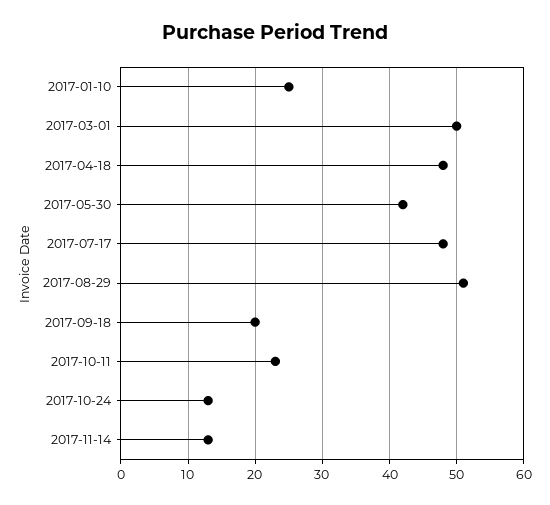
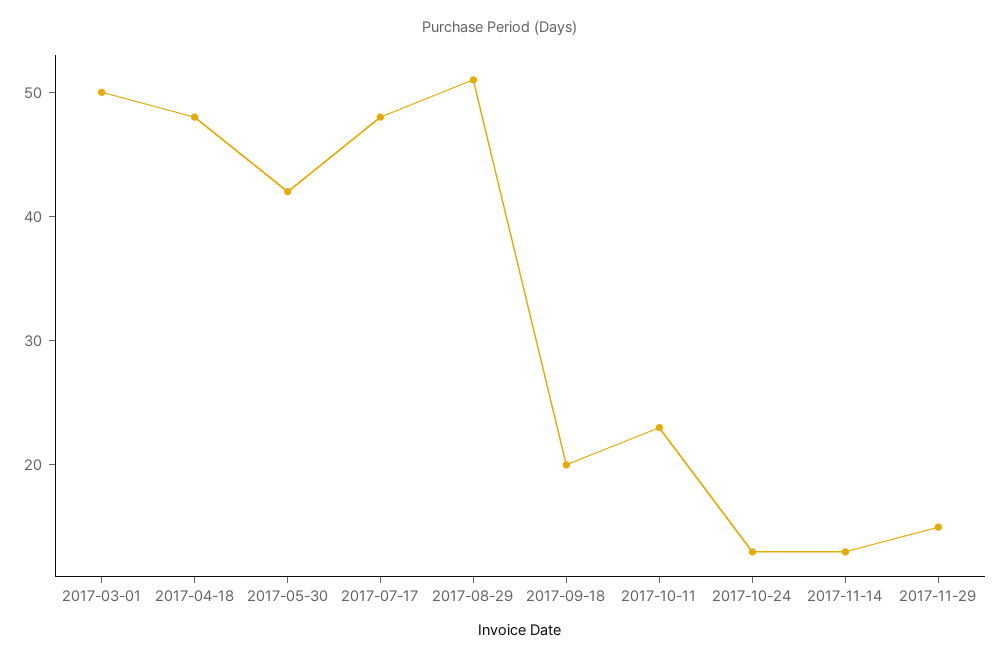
2017-01-10: 25 -> none
2017-11-29: none -> 15

